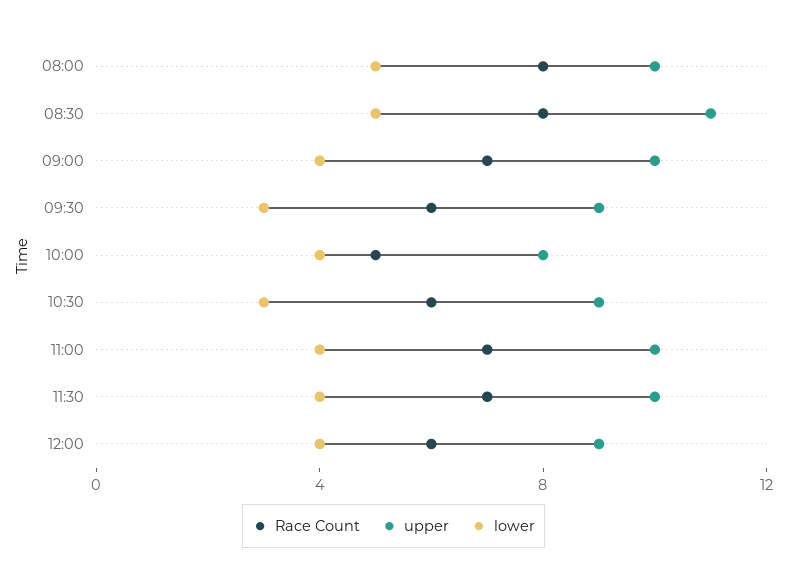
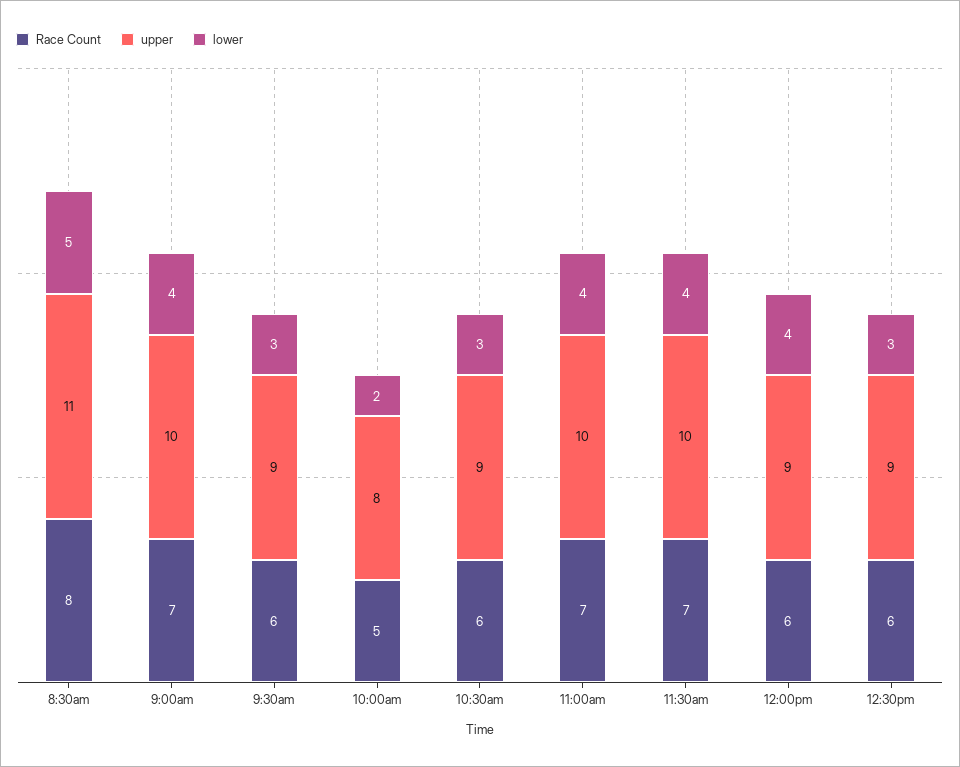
Race Count, 08:00: 8 -> none
upper, 08:00: 10 -> none
lower, 08:00: 5 -> none
lower, 10:00: 4 -> 2
Race Count, 12:30pm: none -> 6
upper, 12:30pm: none -> 9
lower, 12:30pm: none -> 3

